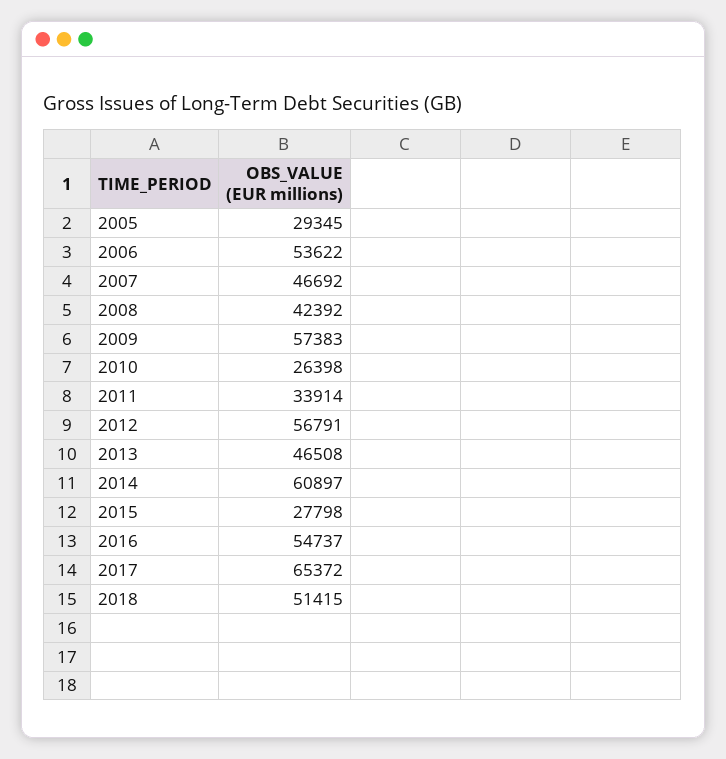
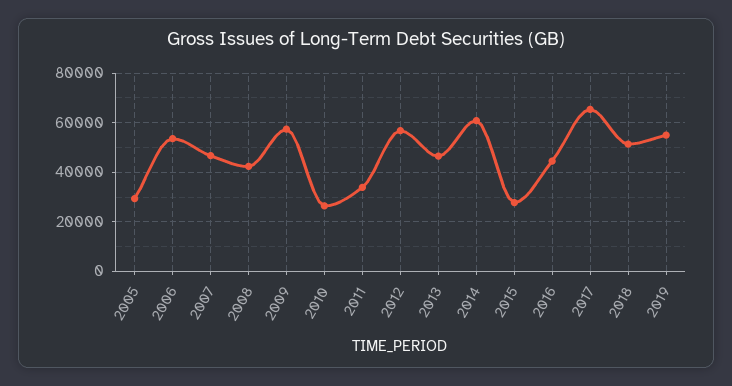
2016: 54737 -> 45000
2019: none -> 55000

